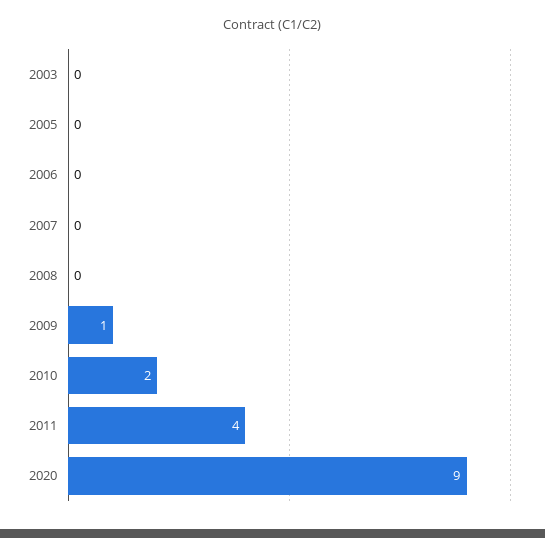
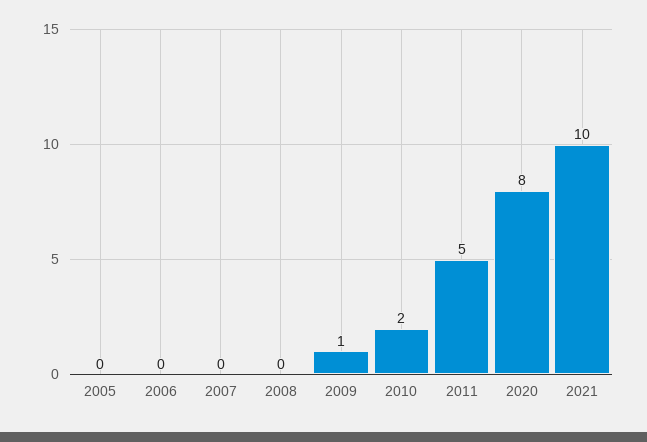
2003: 0 -> none
2011: 4 -> 5
2020: 9 -> 8
2021: none -> 10

